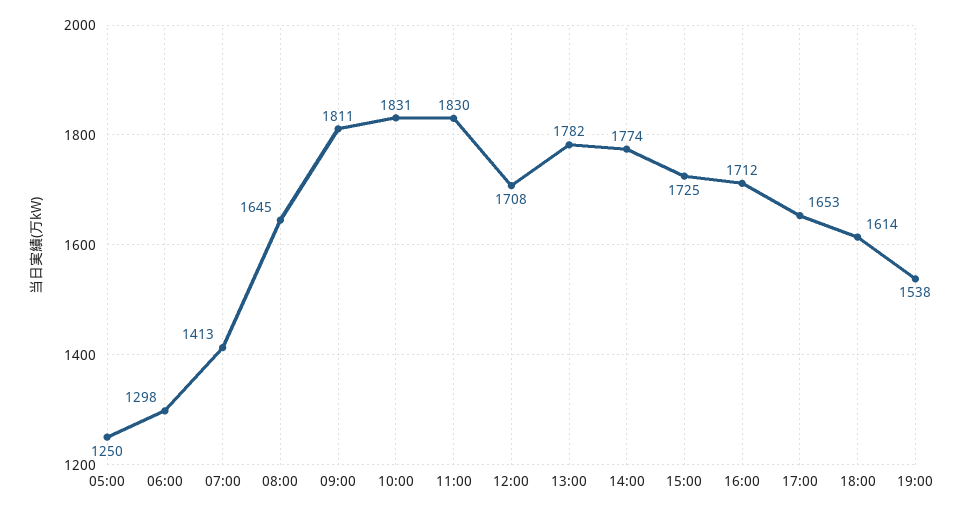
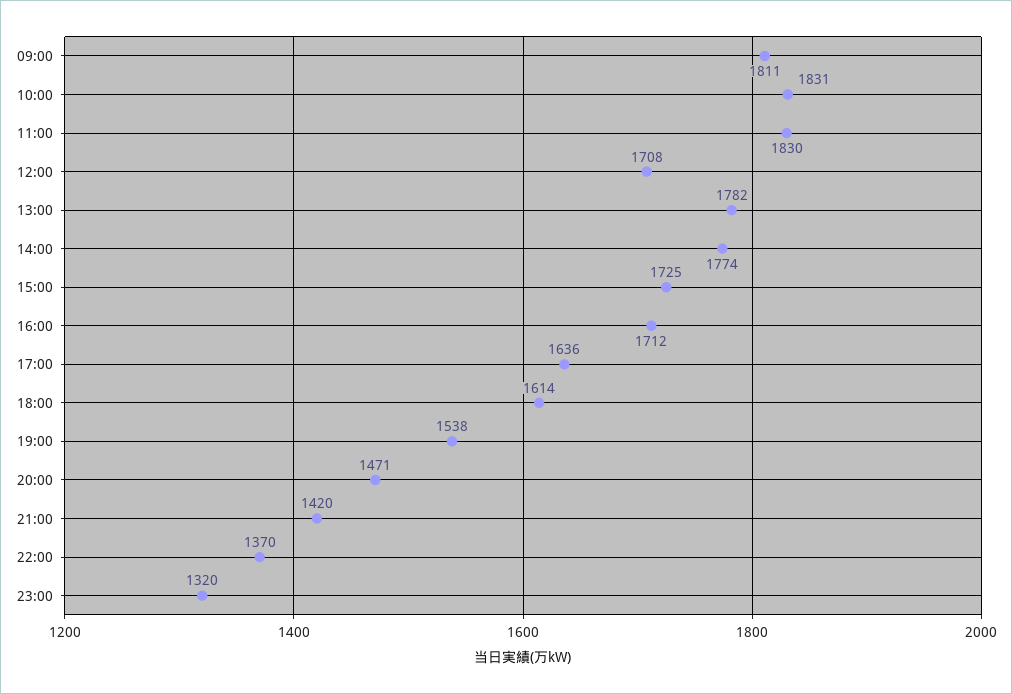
05:00: 1250 -> none
06:00: 1298 -> none
07:00: 1413 -> none
08:00: 1645 -> none
17:00: 1653 -> 1636
20:00: none -> 1471
21:00: none -> 1420
22:00: none -> 1370
23:00: none -> 1320

